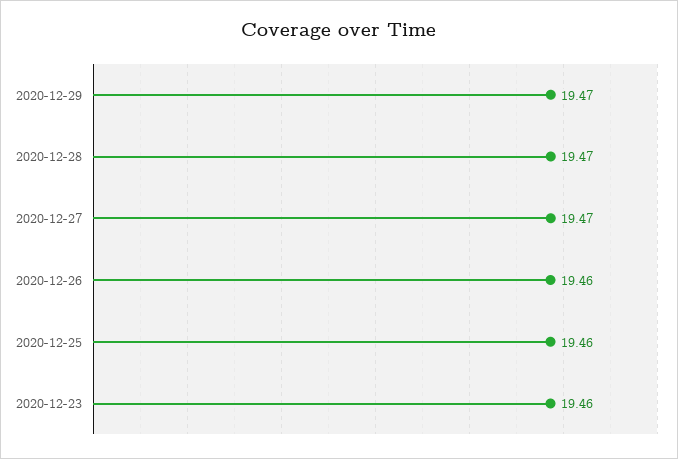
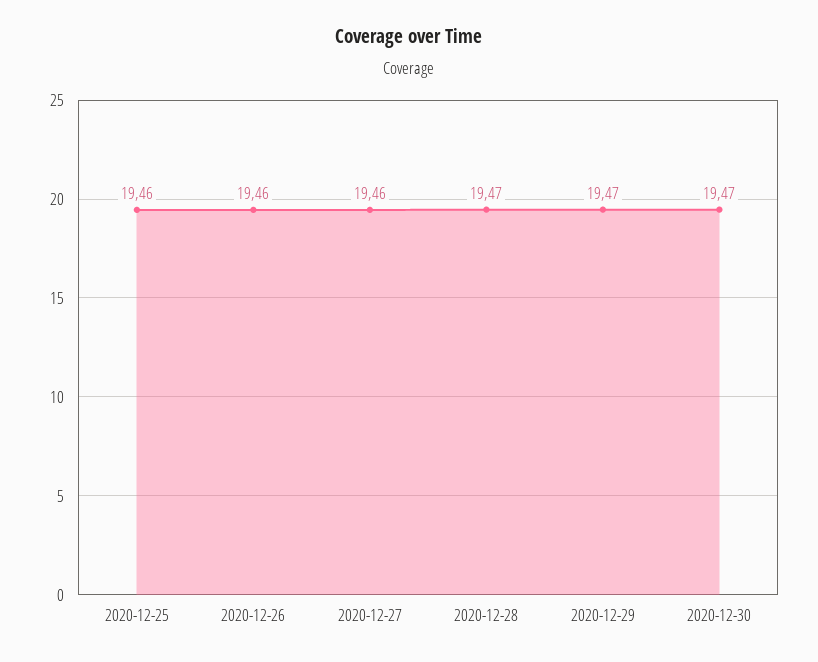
2020-12-27: 19.47 -> 19.46
2020-12-23: 19.46 -> none
2020-12-30: none -> 19.47

